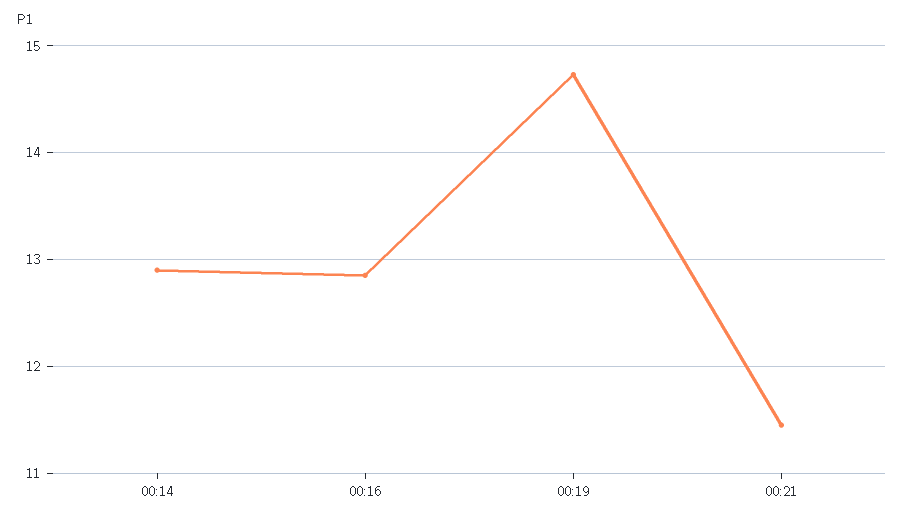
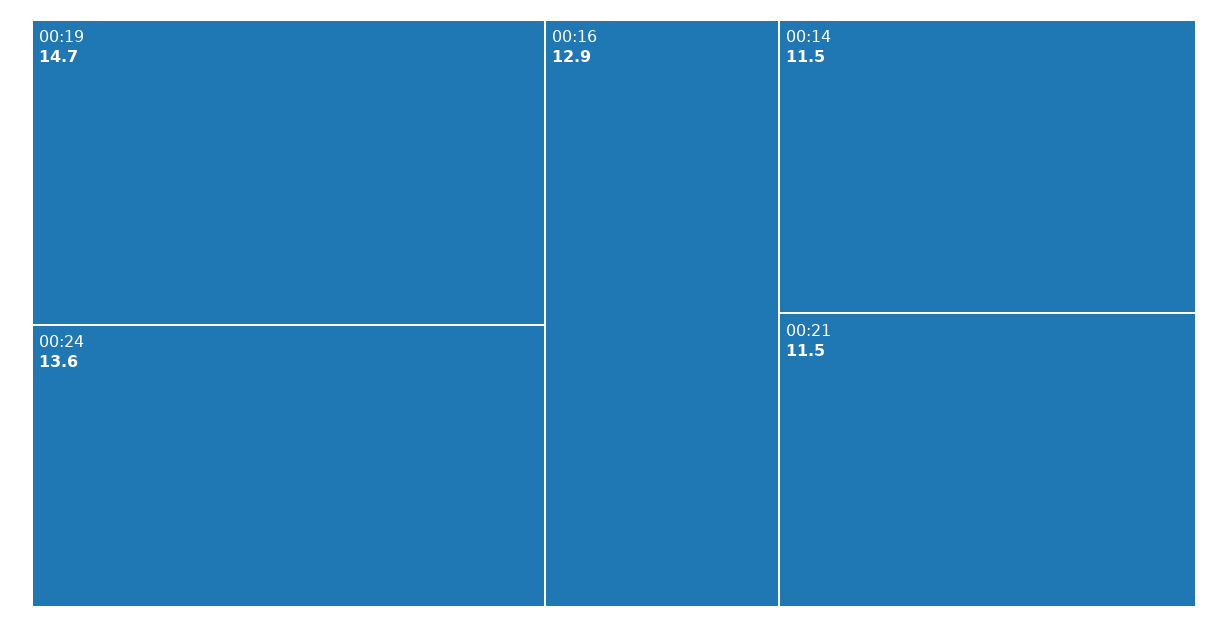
00:14: 12.9 -> 11.5
00:24: none -> 13.6

